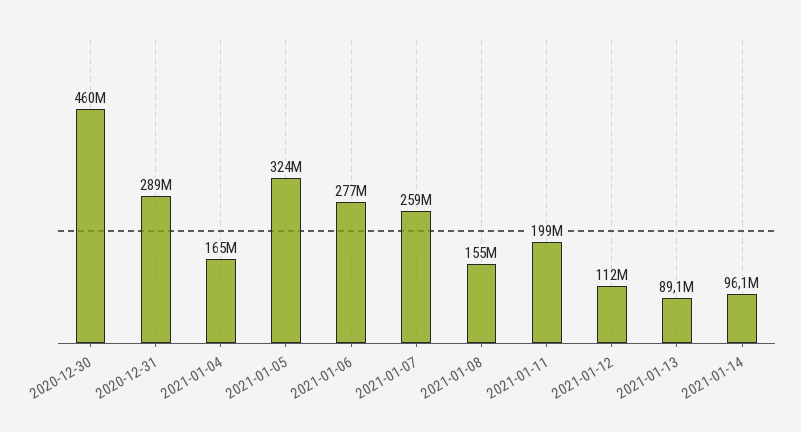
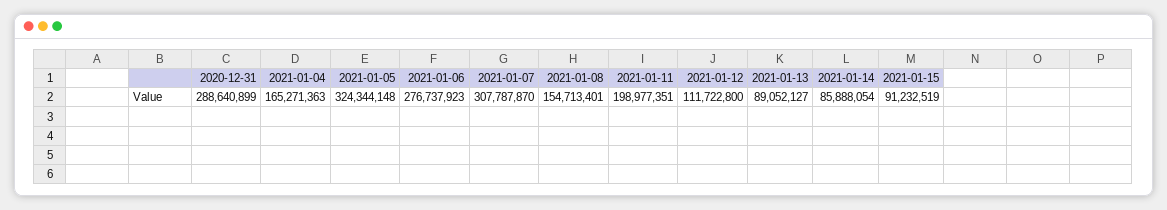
2020-12-30: 460000000 -> none
2021-01-07: 259000000 -> 307787870
2021-01-14: 96100000 -> 85888054
2021-01-15: none -> 91232519

